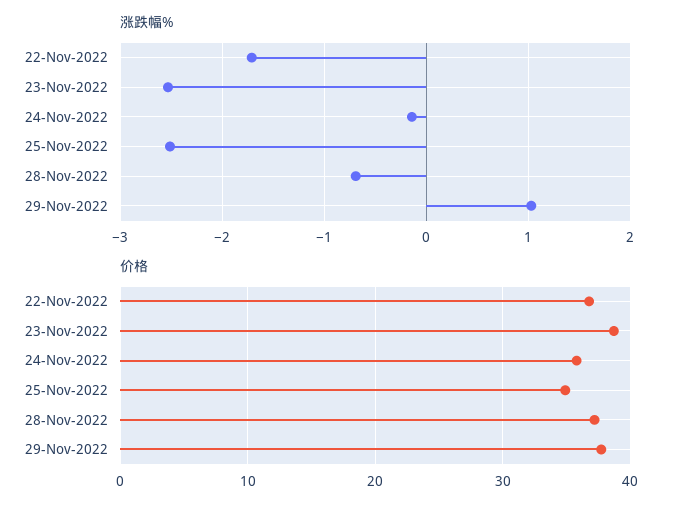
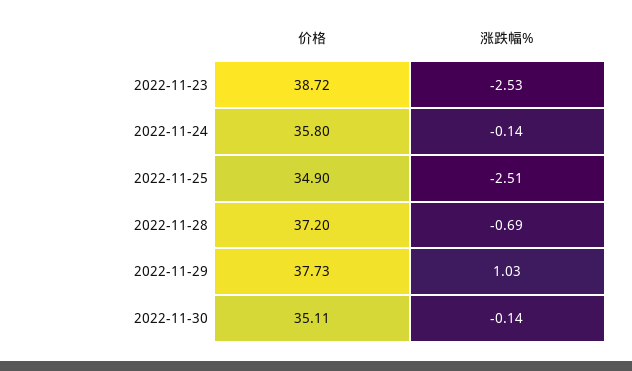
涨跌幅%, 22-Nov-2022: -1.7 -> none
价格, 22-Nov-2022: 37 -> none
价格, 2022-11-30: none -> 35.11
涨跌幅%, 2022-11-30: none -> -0.14

